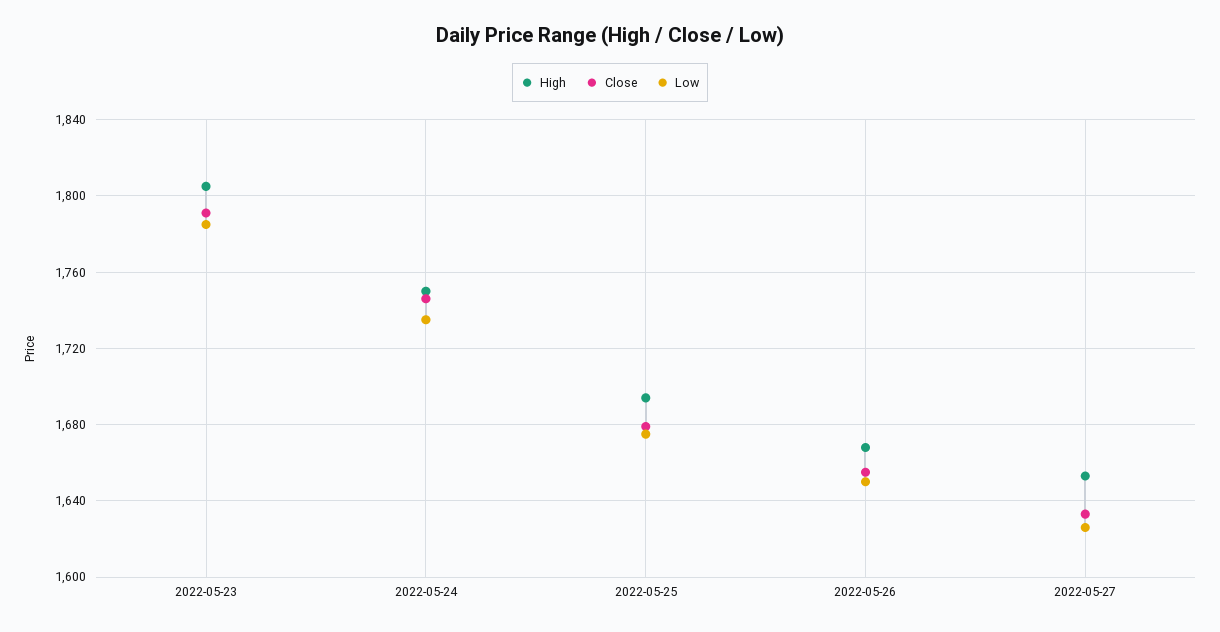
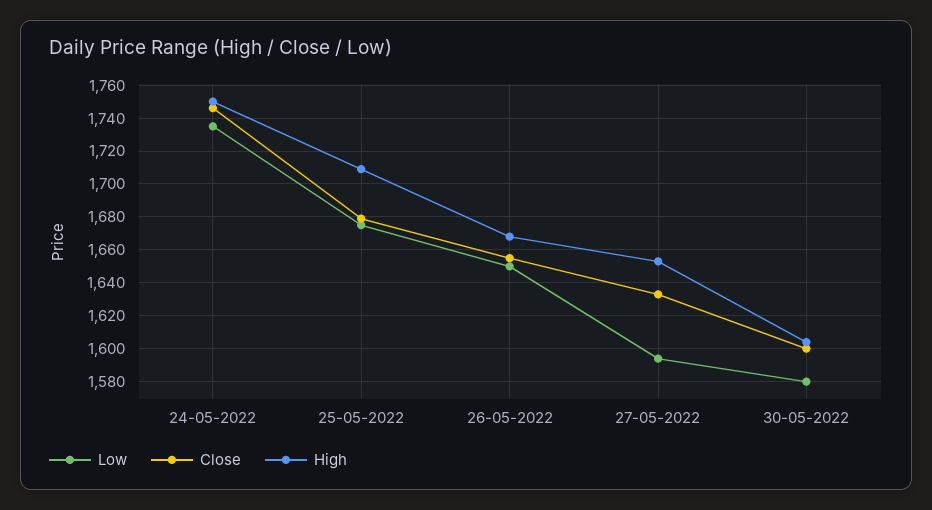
High, 2022-05-23: 1805 -> none
Close, 2022-05-23: 1790 -> none
Low, 2022-05-23: 1785 -> none
High, 2022-05-25: 1695 -> 1710
Low, 2022-05-27: 1625 -> 1595
Low, 30-05-2022: none -> 1580
Close, 30-05-2022: none -> 1600
High, 30-05-2022: none -> 1605

